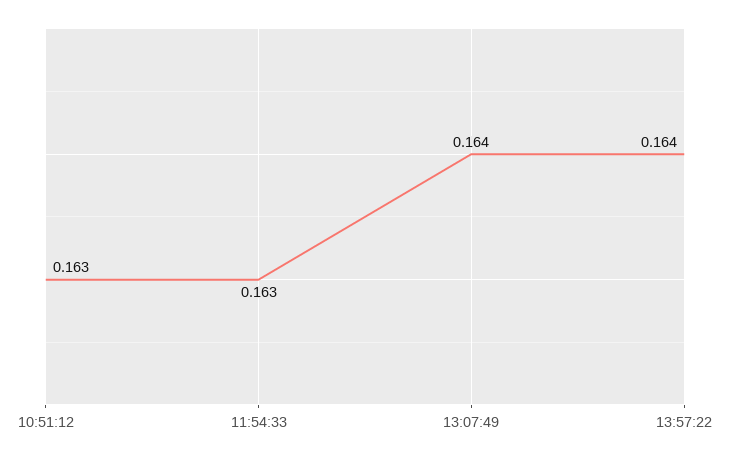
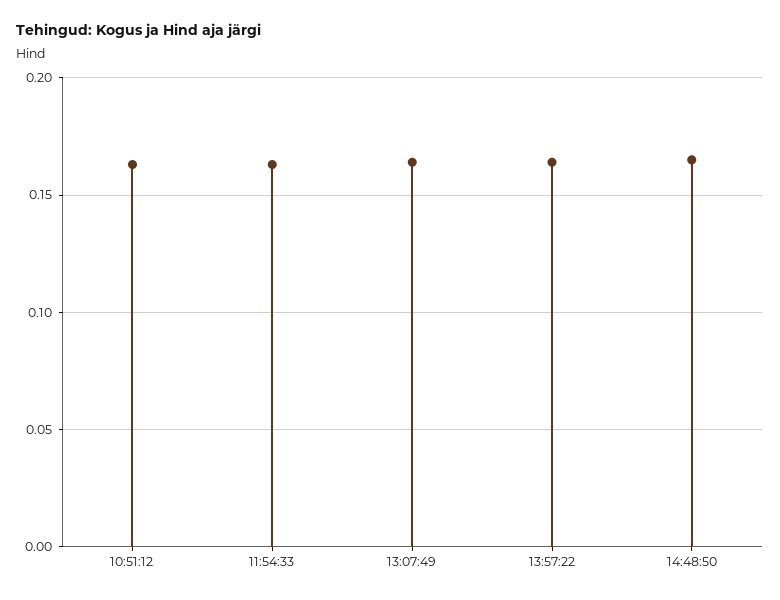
14:48:50: none -> 0.165

